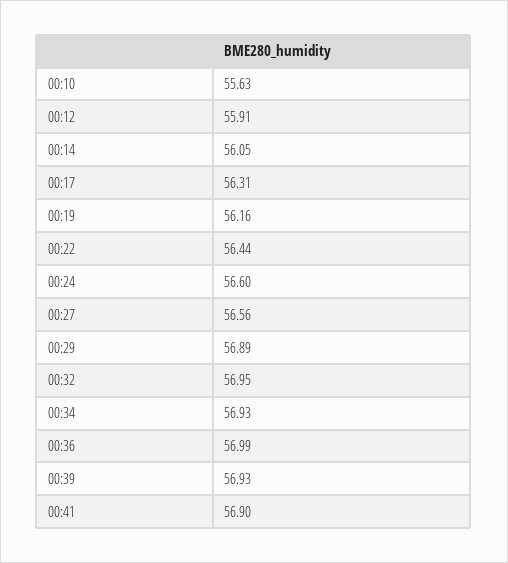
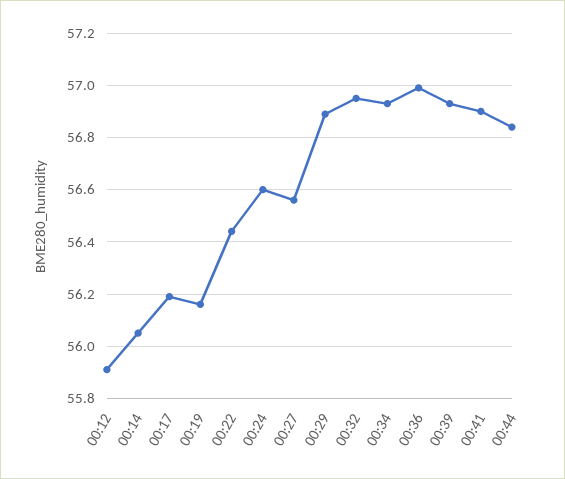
00:10: 55.63 -> none
00:17: 56.31 -> 56.2
00:44: none -> 56.85

